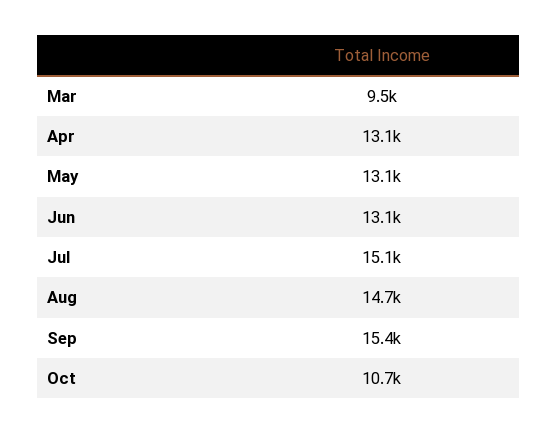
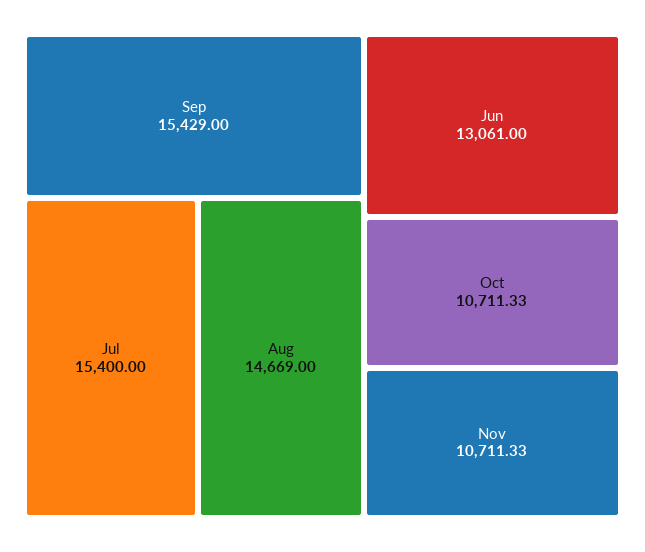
Mar: 9500 -> none
Apr: 13100 -> none
May: 13100 -> none
Jul: 15100 -> 15400
Nov: none -> 10711.33

